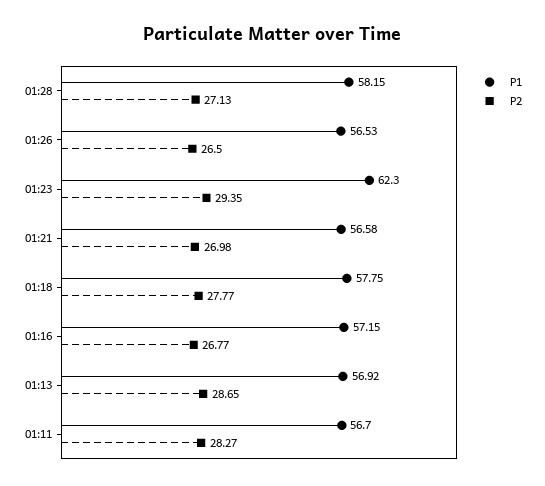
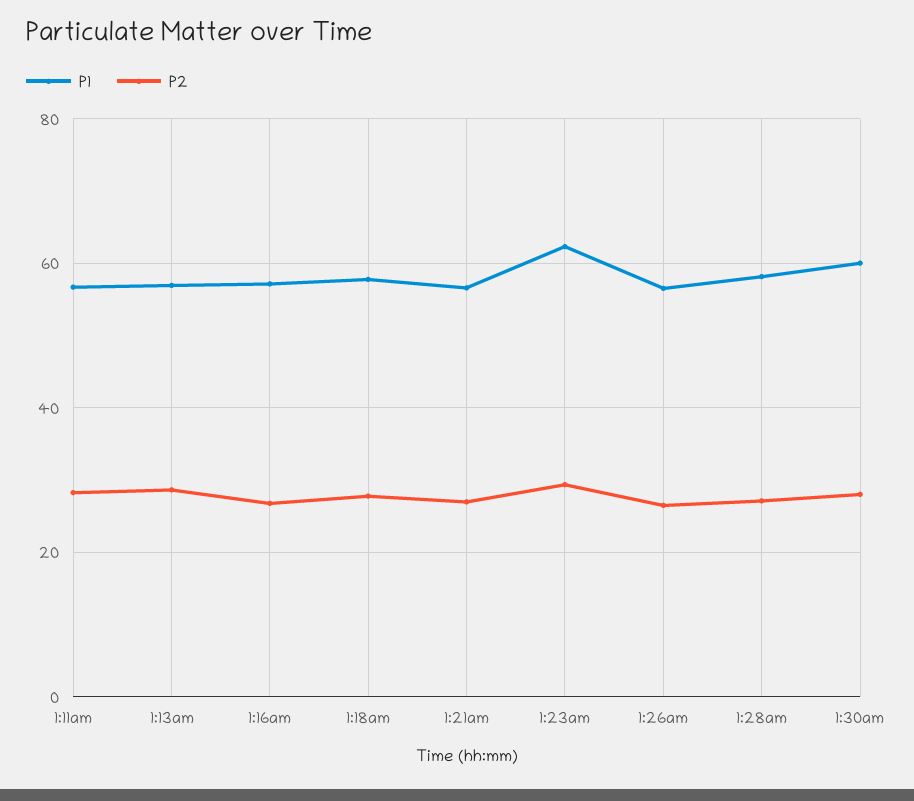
P1, 1:30am: none -> 60
P2, 1:30am: none -> 28

